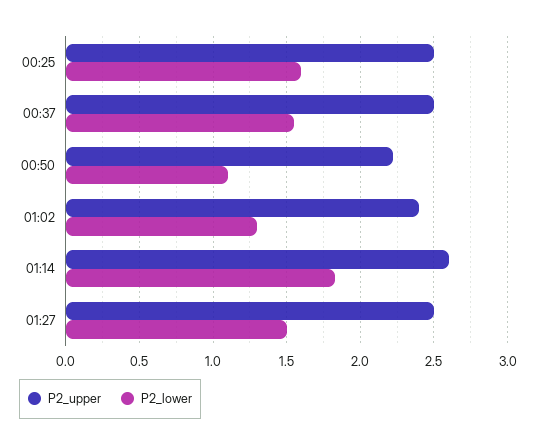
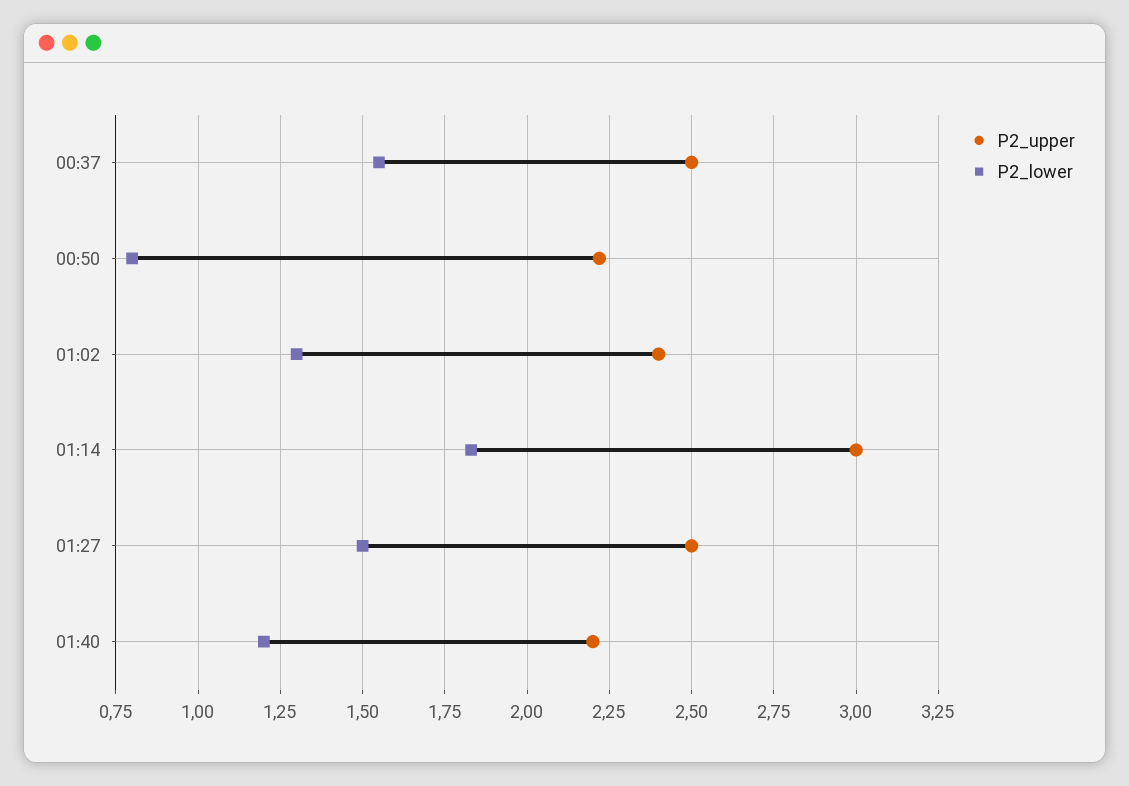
P2_upper, 00:25: 2.5 -> none
P2_lower, 00:25: 1.6 -> none
P2_lower, 00:50: 1.1 -> 0.8
P2_upper, 01:14: 2.6 -> 3
P2_upper, 01:40: none -> 2.2
P2_lower, 01:40: none -> 1.2

